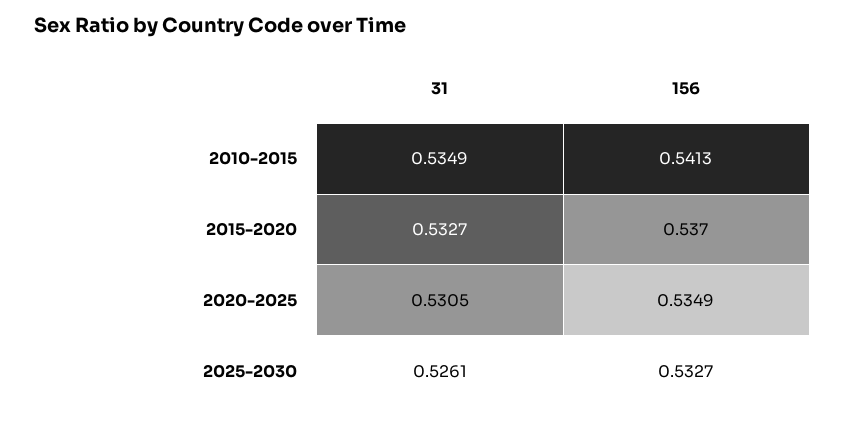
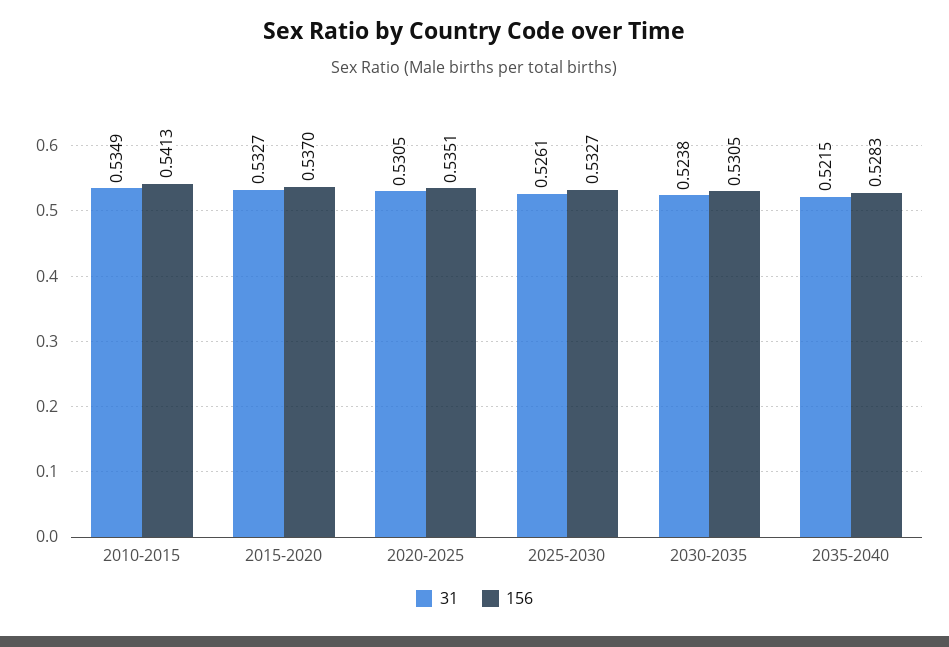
156, 2020-2025: 0.5349 -> 0.5351
31, 2030-2035: none -> 0.5238
156, 2030-2035: none -> 0.5305
31, 2035-2040: none -> 0.5215
156, 2035-2040: none -> 0.5283

